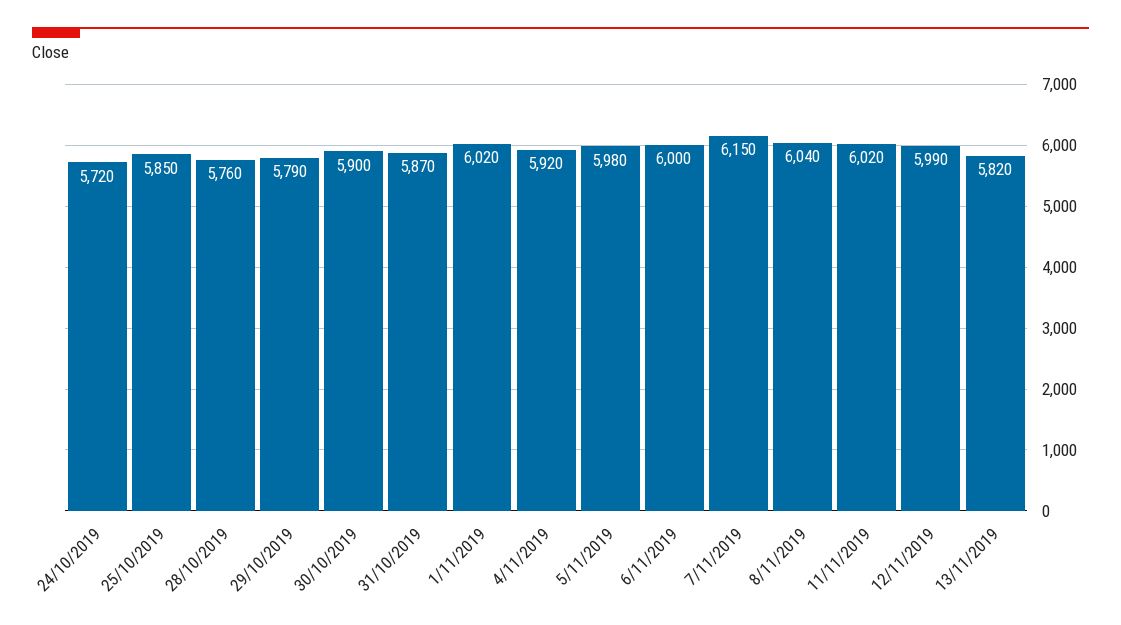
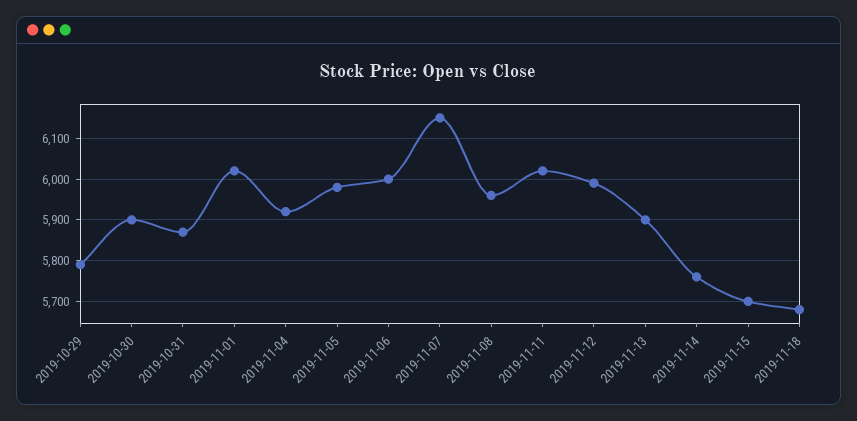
24/10/2019: 5720 -> none
25/10/2019: 5850 -> none
28/10/2019: 5760 -> none
8/11/2019: 6040 -> 5960
13/11/2019: 5820 -> 5900
2019-11-14: none -> 5760
2019-11-15: none -> 5700
2019-11-18: none -> 5680

